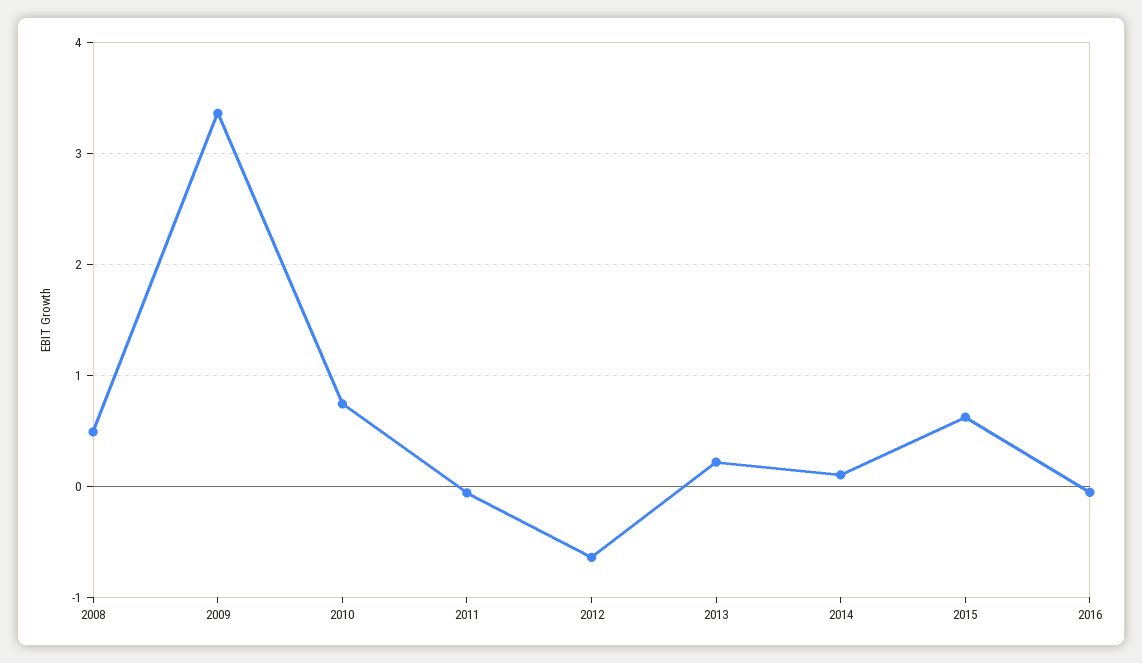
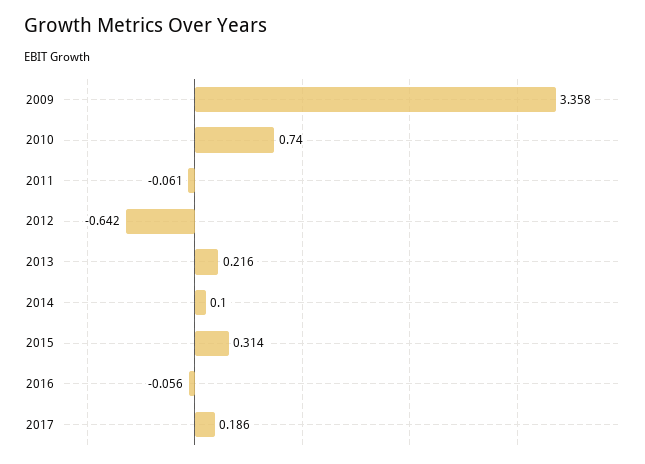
2008: 0.5 -> none
2015: 0.6 -> 0.314
2017: none -> 0.186

